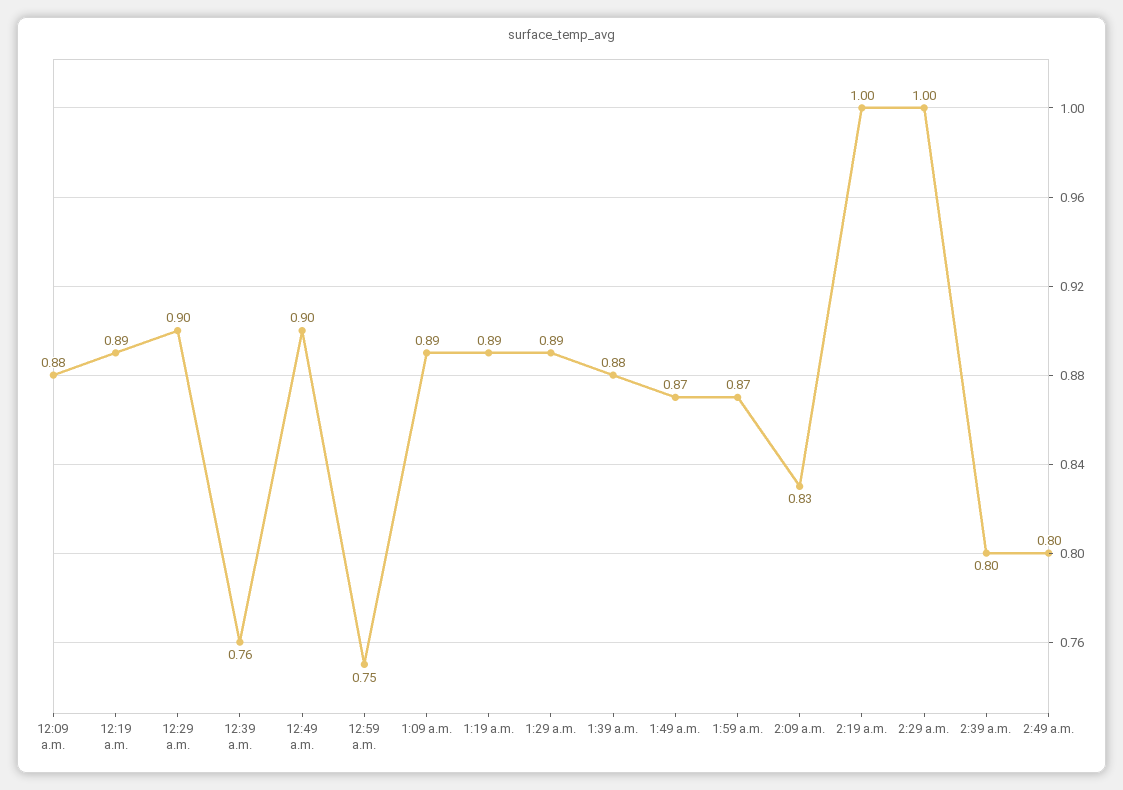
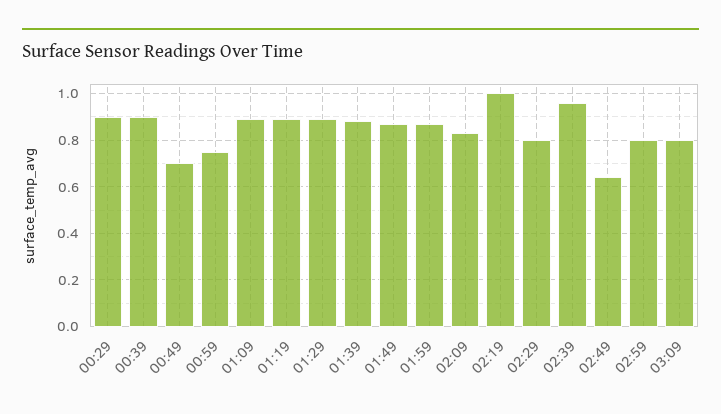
12:09 a.m.: 0.88 -> none
12:19 a.m.: 0.89 -> none
12:39 a.m.: 0.76 -> 0.9
12:49 a.m.: 0.9 -> 0.7
2:29 a.m.: 1 -> 0.8
2:39 a.m.: 0.8 -> 0.95
2:49 a.m.: 0.8 -> 0.65
02:59: none -> 0.8
03:09: none -> 0.8

